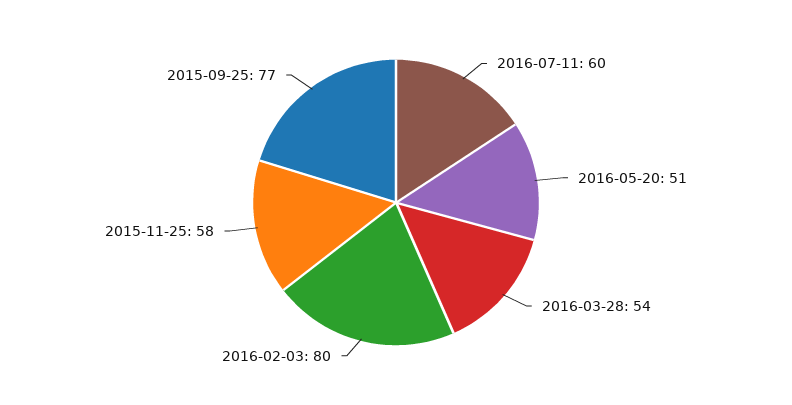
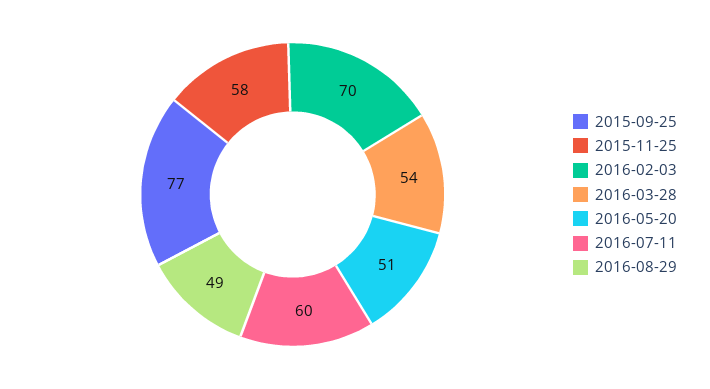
2016-02-03: 80 -> 70
2016-08-29: none -> 49

